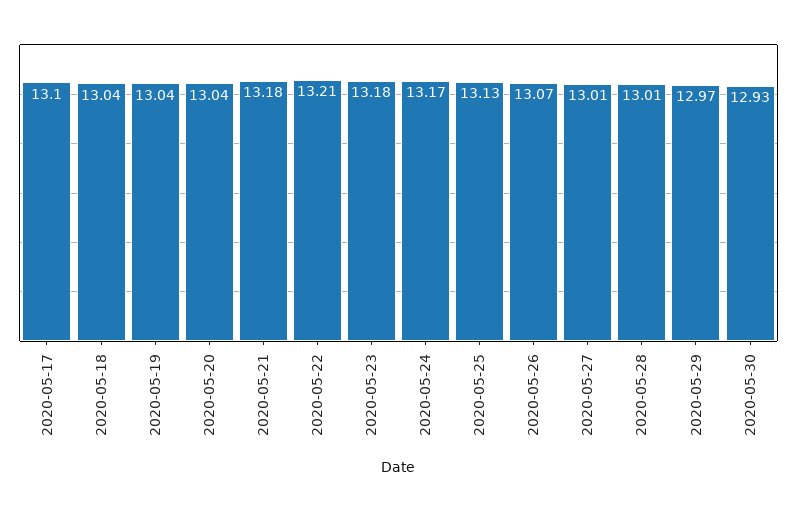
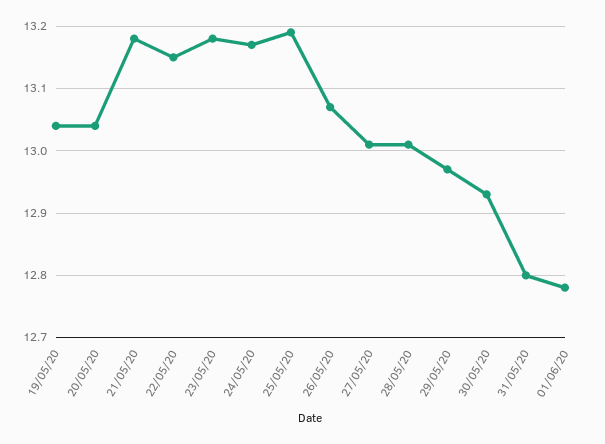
2020-05-17: 13.1 -> none
2020-05-18: 13.04 -> none
2020-05-22: 13.21 -> 13.15
2020-05-25: 13.13 -> 13.19
31/05/20: none -> 12.8
01/06/20: none -> 12.78

